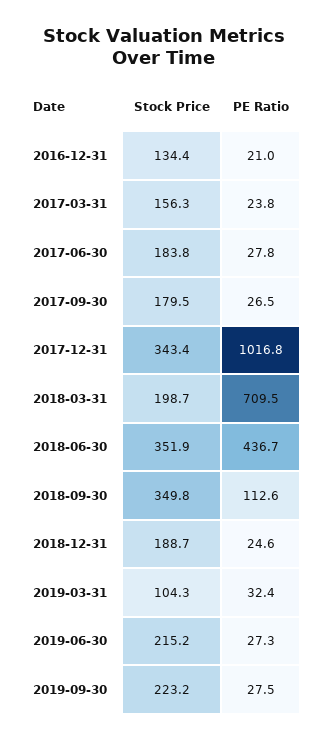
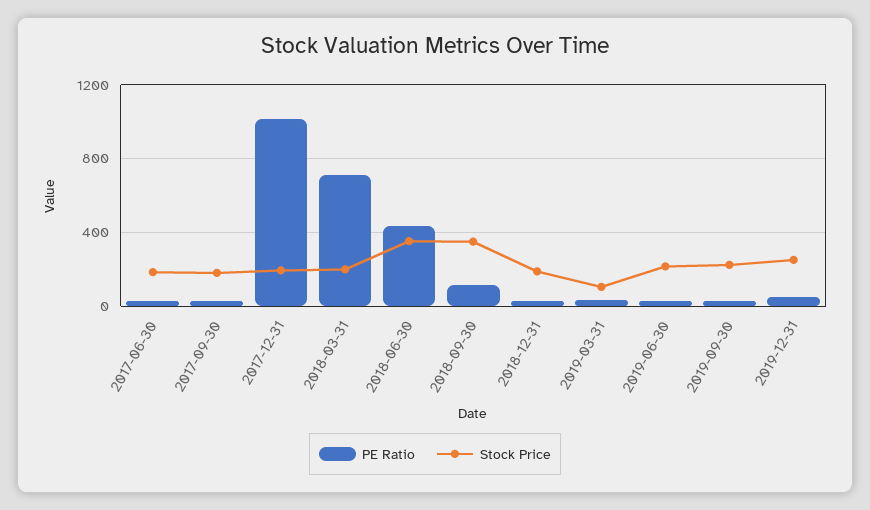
Stock Price, 2016-12-31: 134.4 -> none
PE Ratio, 2016-12-31: 21 -> none
Stock Price, 2017-03-31: 156.3 -> none
PE Ratio, 2017-03-31: 23.8 -> none
Stock Price, 2017-12-31: 343.4 -> 200
PE Ratio, 2019-12-31: none -> 50
Stock Price, 2019-12-31: none -> 250

